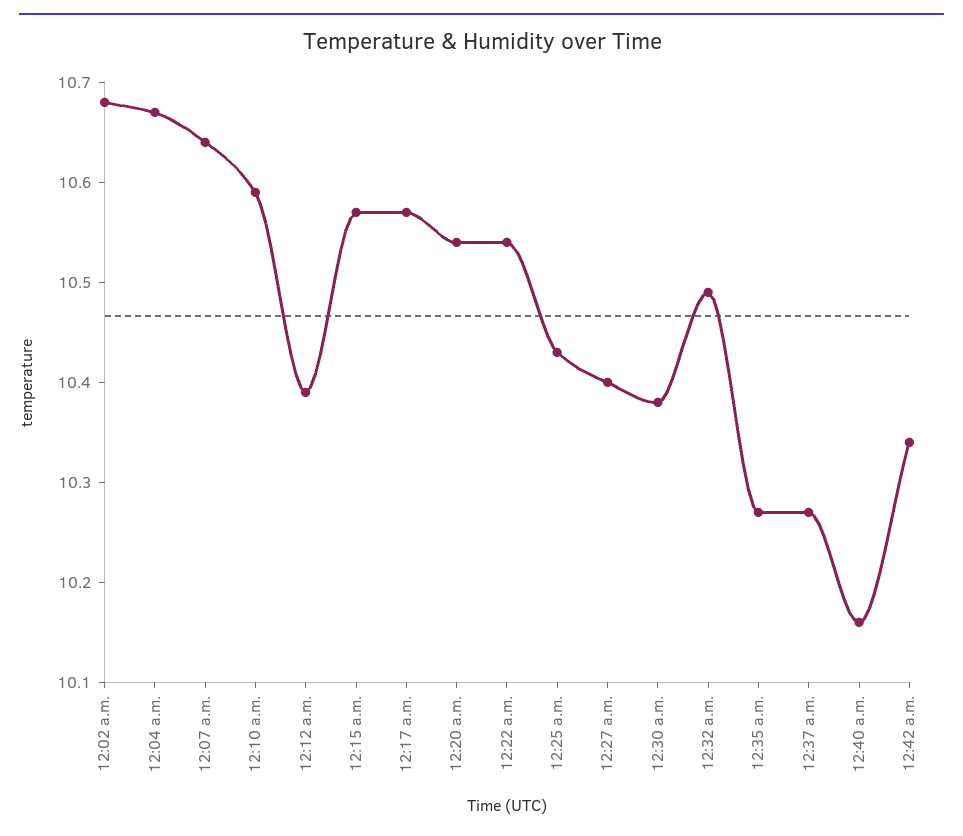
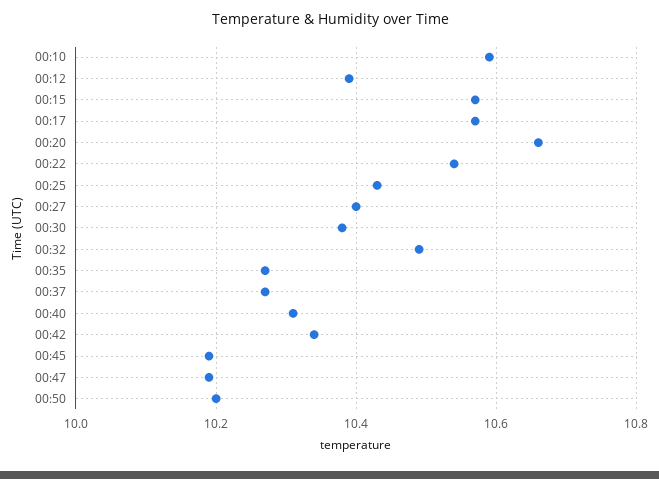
12:02 a.m.: 10.68 -> none
12:04 a.m.: 10.67 -> none
12:07 a.m.: 10.64 -> none
12:20 a.m.: 10.54 -> 10.65
12:40 a.m.: 10.16 -> 10.3
00:45: none -> 10.2
00:47: none -> 10.2
00:50: none -> 10.2

